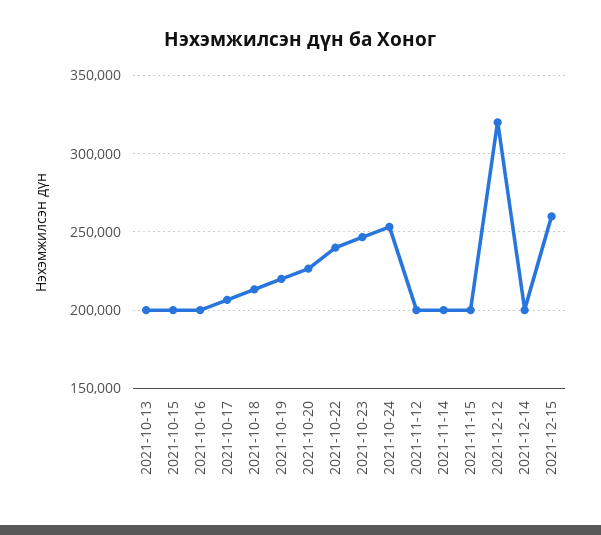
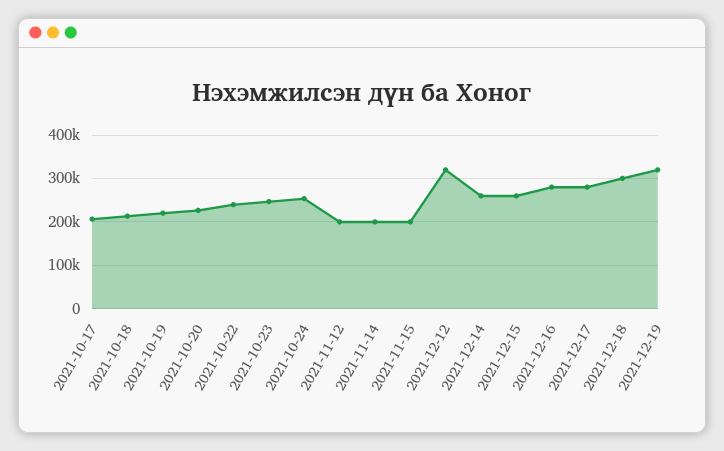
2021-10-13: 200000 -> none
2021-10-15: 200000 -> none
2021-10-16: 200000 -> none
2021-12-14: 200000 -> 260000
2021-12-16: none -> 280000
2021-12-17: none -> 280000
2021-12-18: none -> 300000
2021-12-19: none -> 320000

